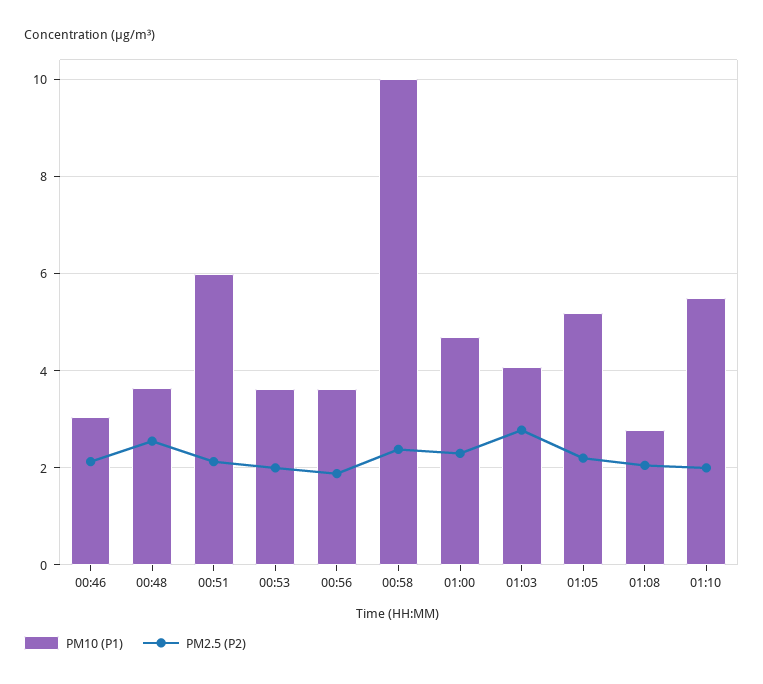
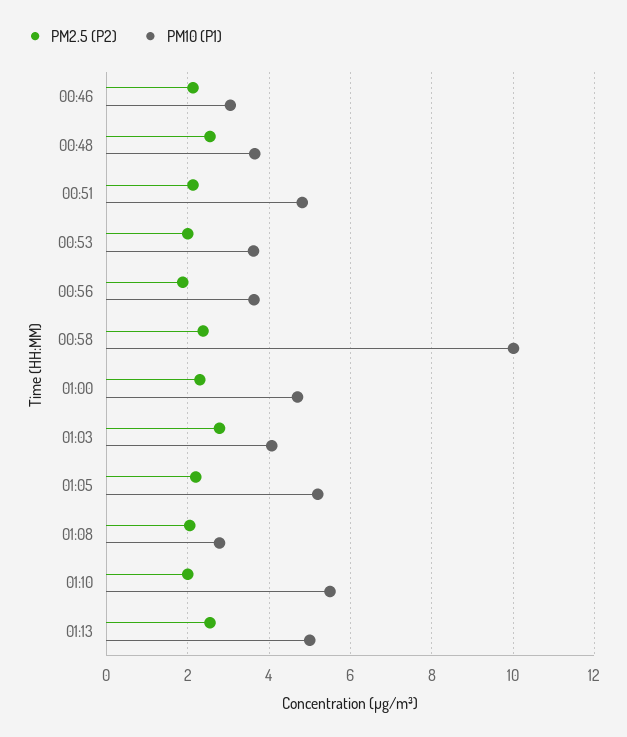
PM10 (P1), 00:51: 6 -> 4.8
PM2.5 (P2), 01:13: none -> 2.6
PM10 (P1), 01:13: none -> 5

